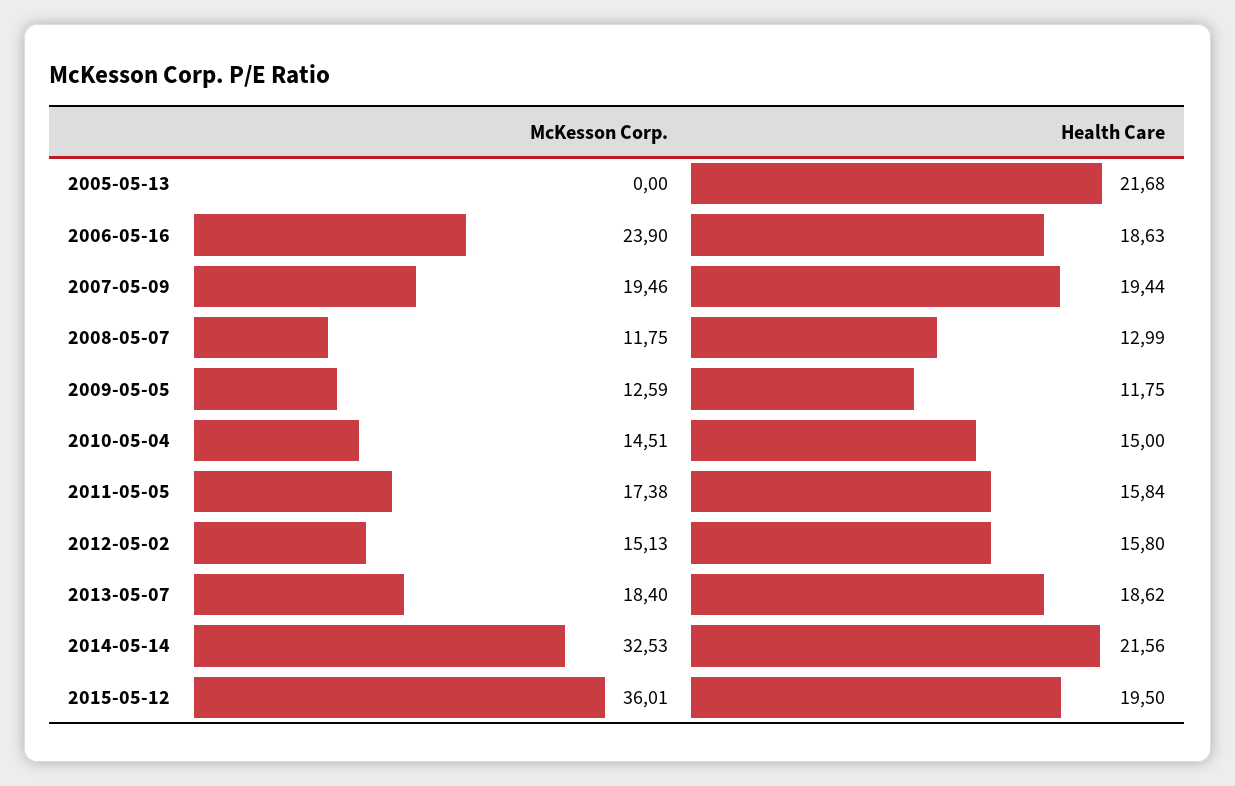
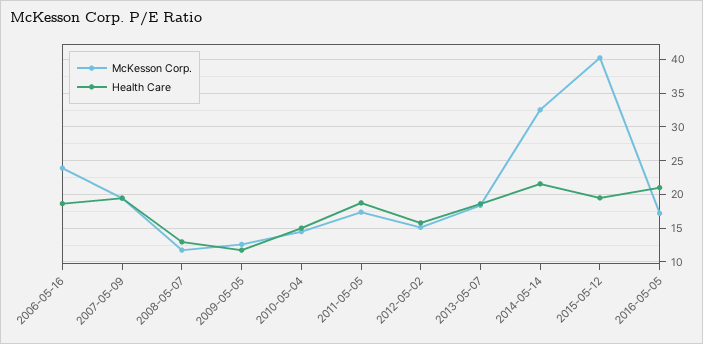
McKesson Corp., 2005-05-13: 0 -> none
Health Care, 2005-05-13: 21.68 -> none
Health Care, 2011-05-05: 15.84 -> 19
McKesson Corp., 2015-05-12: 36.01 -> 40
McKesson Corp., 2016-05-05: none -> 17
Health Care, 2016-05-05: none -> 21

